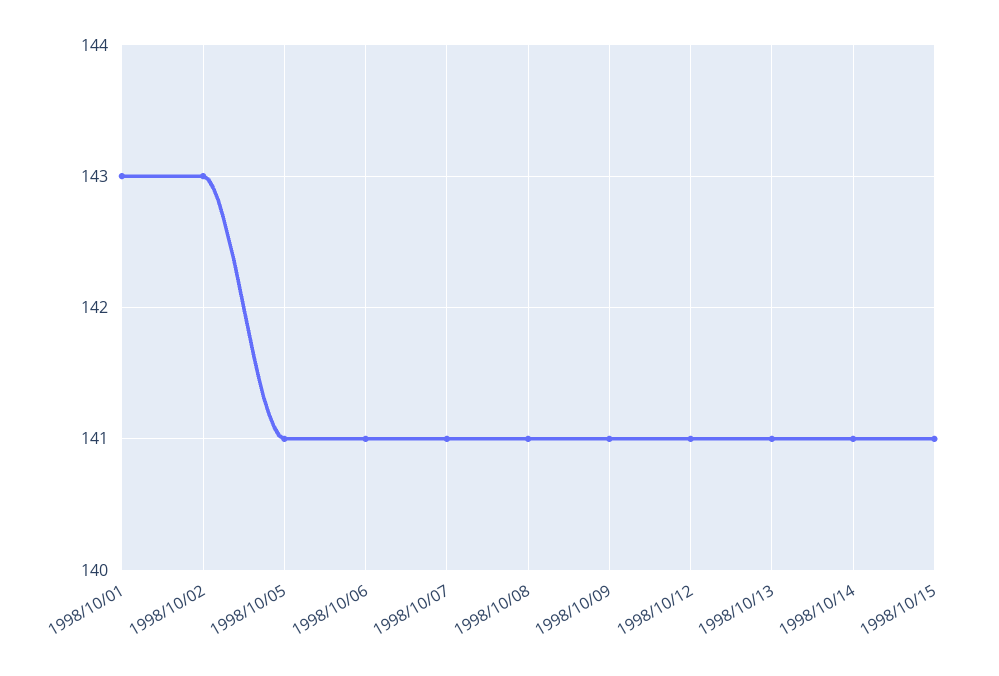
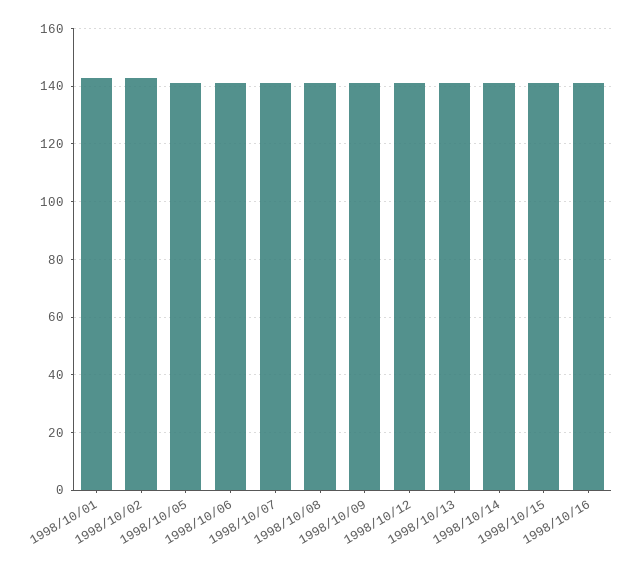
1998/10/16: none -> 140

